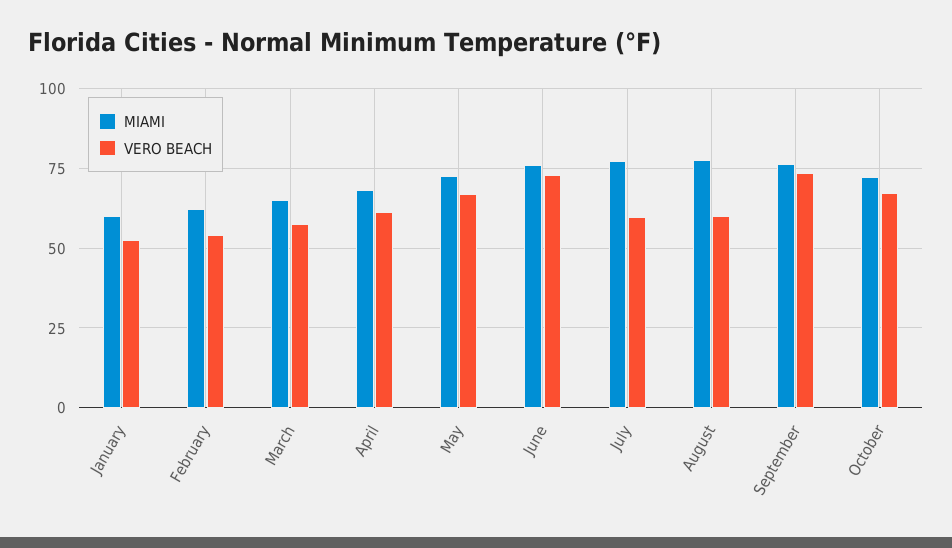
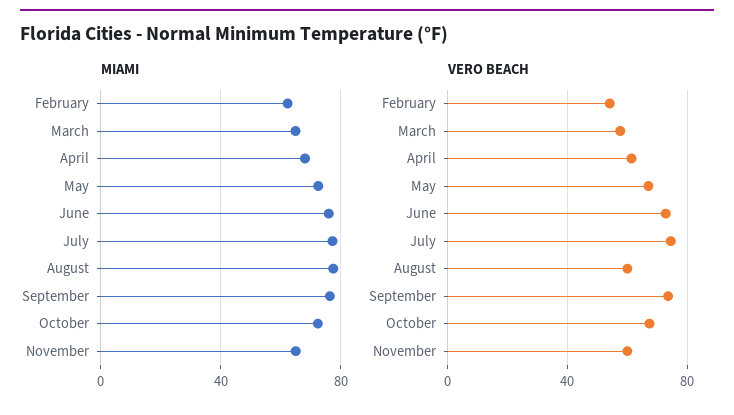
MIAMI, January: 60 -> none
VERO BEACH, January: 52.5 -> none
VERO BEACH, July: 60 -> 75
MIAMI, November: none -> 65
VERO BEACH, November: none -> 60

